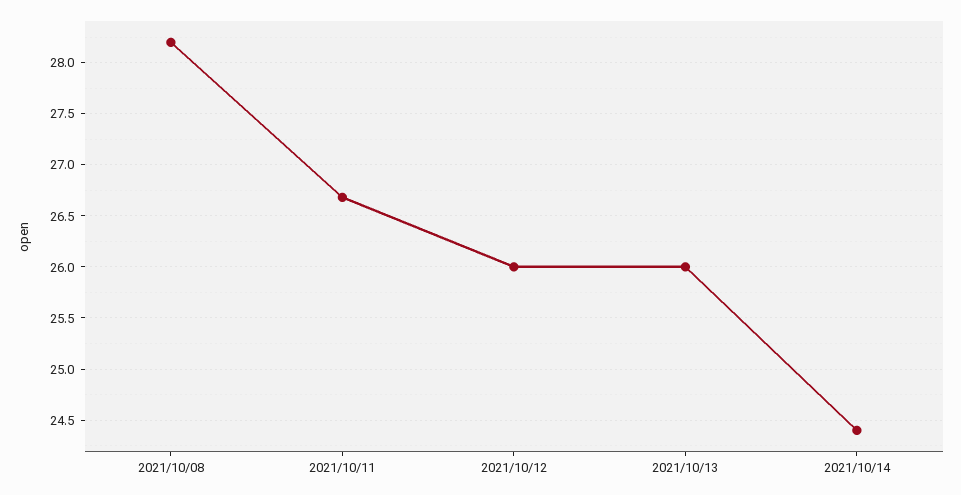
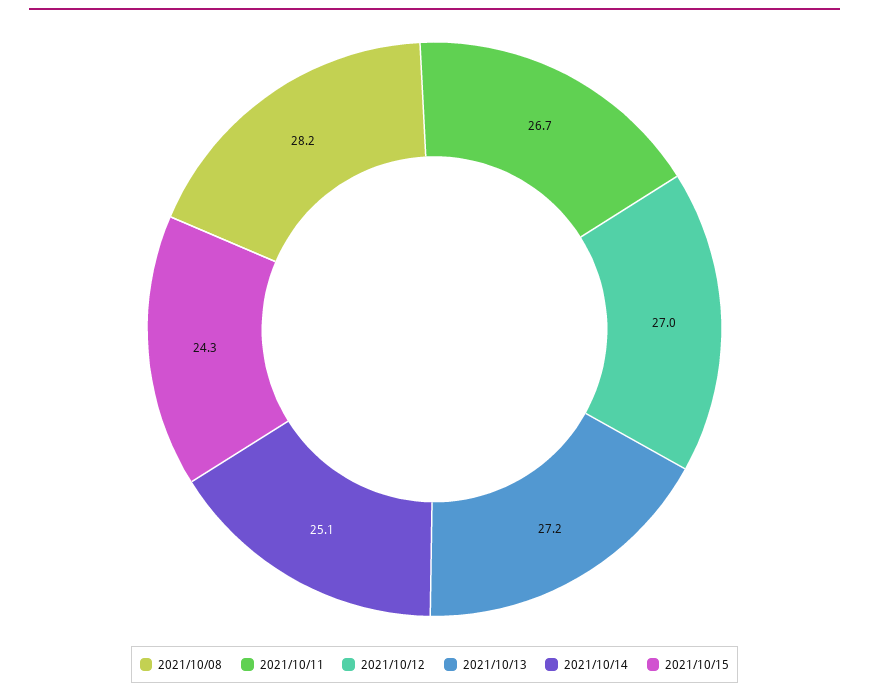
2021/10/12: 26 -> 27
2021/10/13: 26 -> 27.2
2021/10/14: 24.4 -> 25.1
2021/10/15: none -> 24.3

